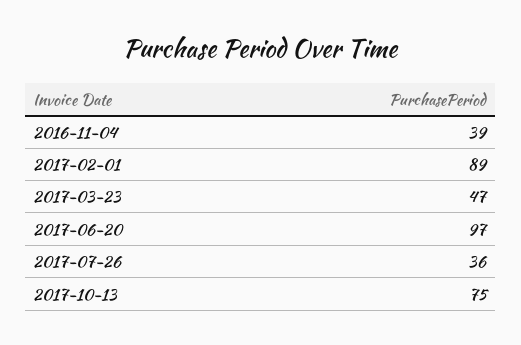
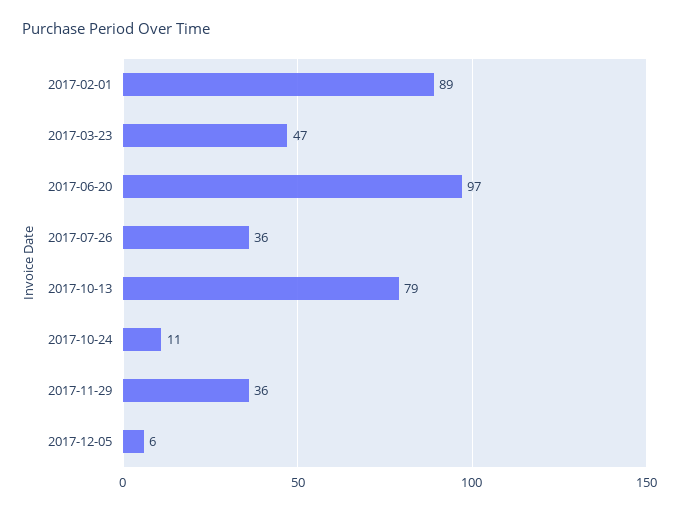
2016-11-04: 39 -> none
2017-10-13: 75 -> 79
2017-10-24: none -> 11
2017-11-29: none -> 36
2017-12-05: none -> 6

